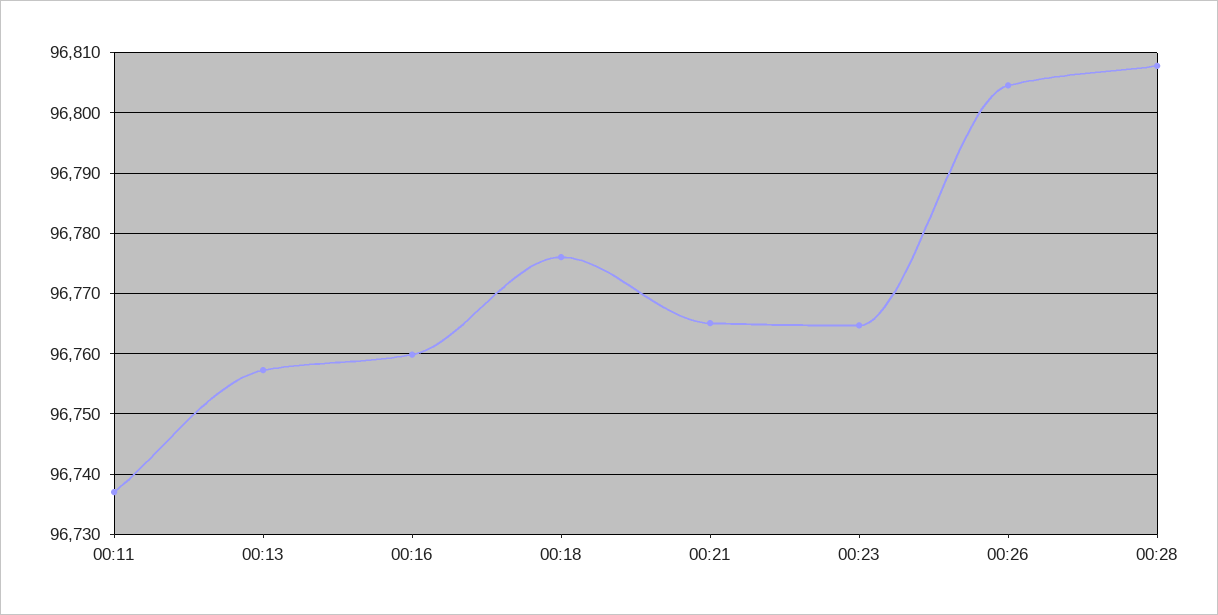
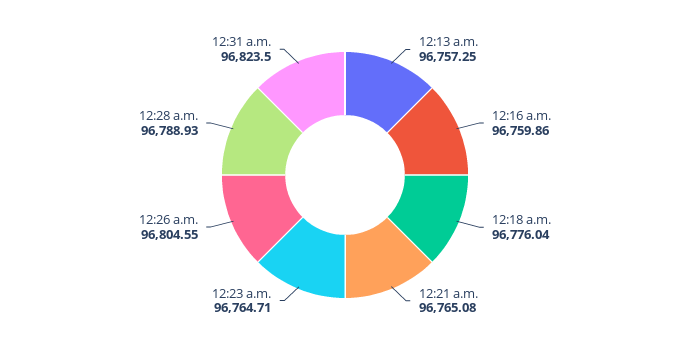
00:11: 96737 -> none
00:28: 96808 -> 96788.93
12:31 a.m.: none -> 96823.5

